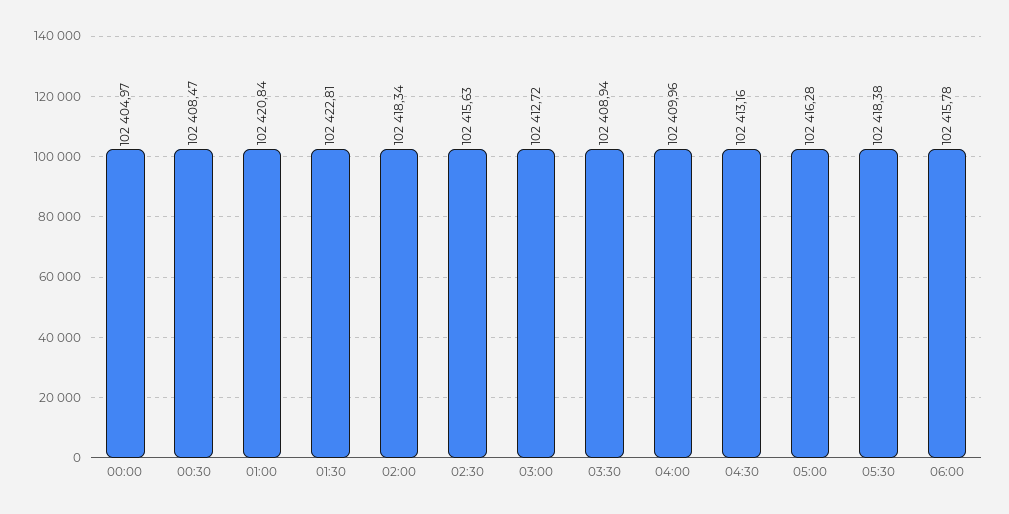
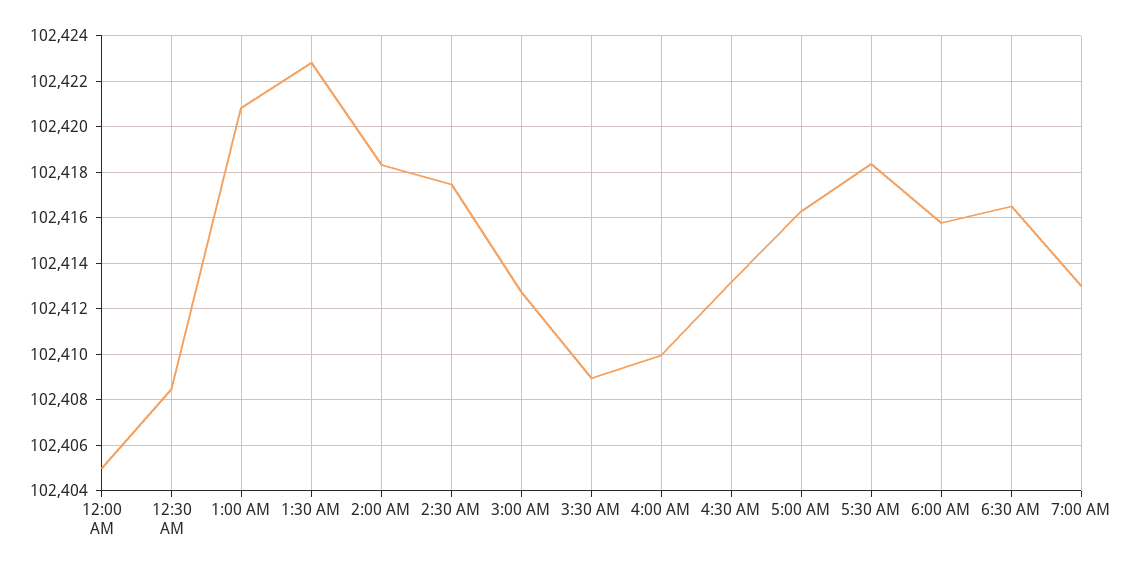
02:30: 102415.63 -> 102417.5
6:30 AM: none -> 102416.5
7:00 AM: none -> 102413

